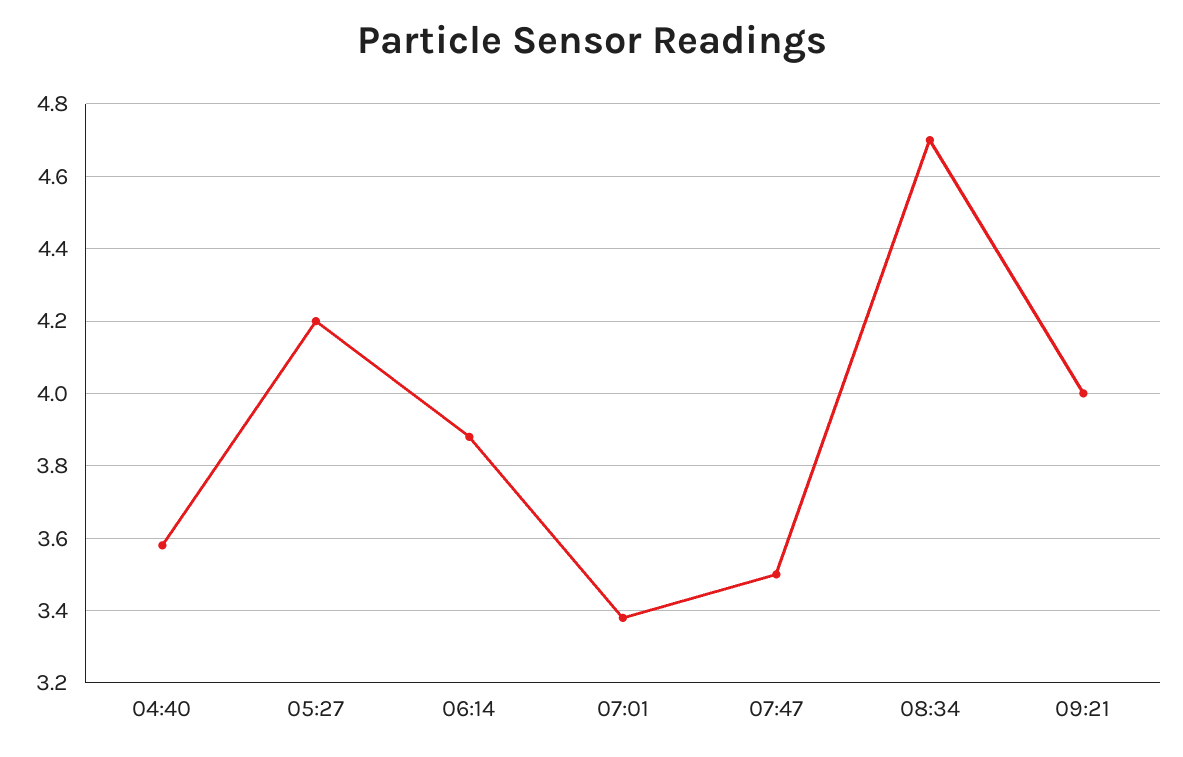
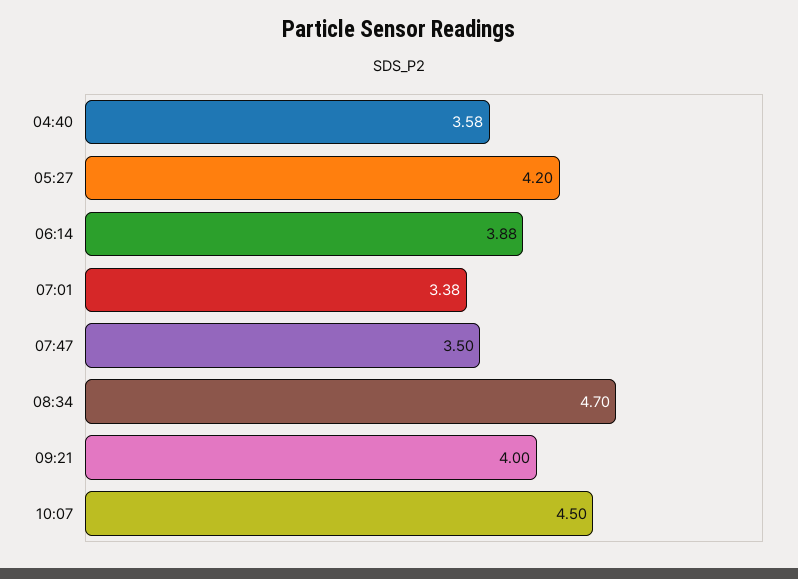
10:07: none -> 4.5

